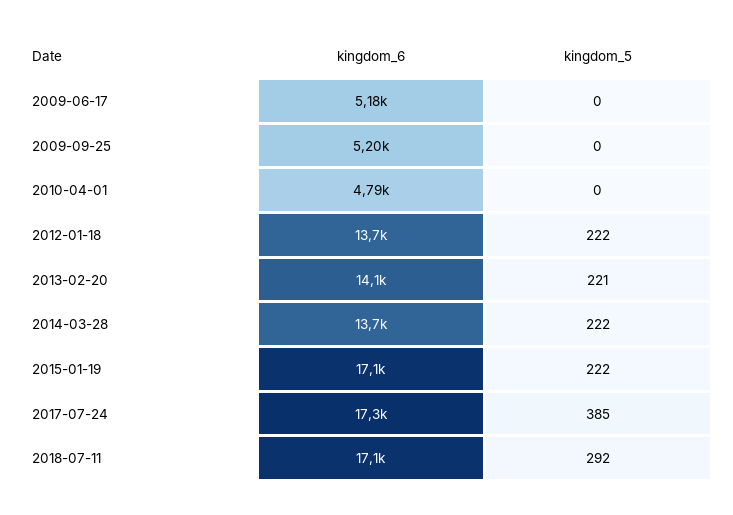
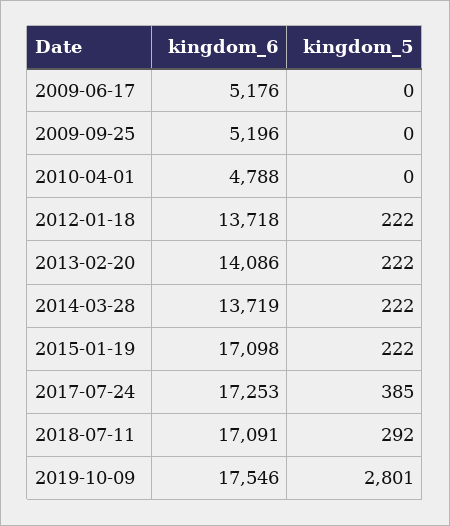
kingdom_5, 2013-02-20: 221 -> 222
kingdom_6, 2019-10-09: none -> 17546
kingdom_5, 2019-10-09: none -> 2801

